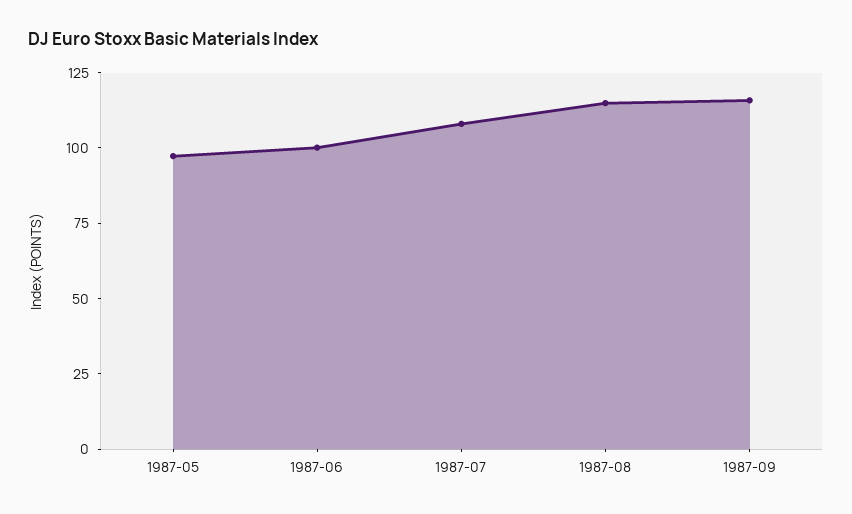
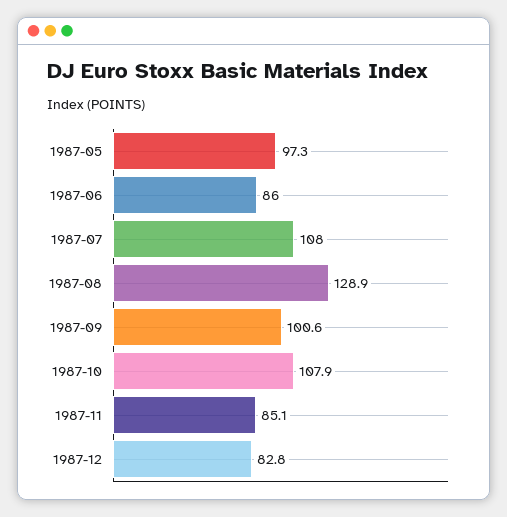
1987-06: 100 -> 86
1987-08: 115 -> 128.9
1987-09: 115 -> 100.6
1987-10: none -> 107.9
1987-11: none -> 85.1
1987-12: none -> 82.8

